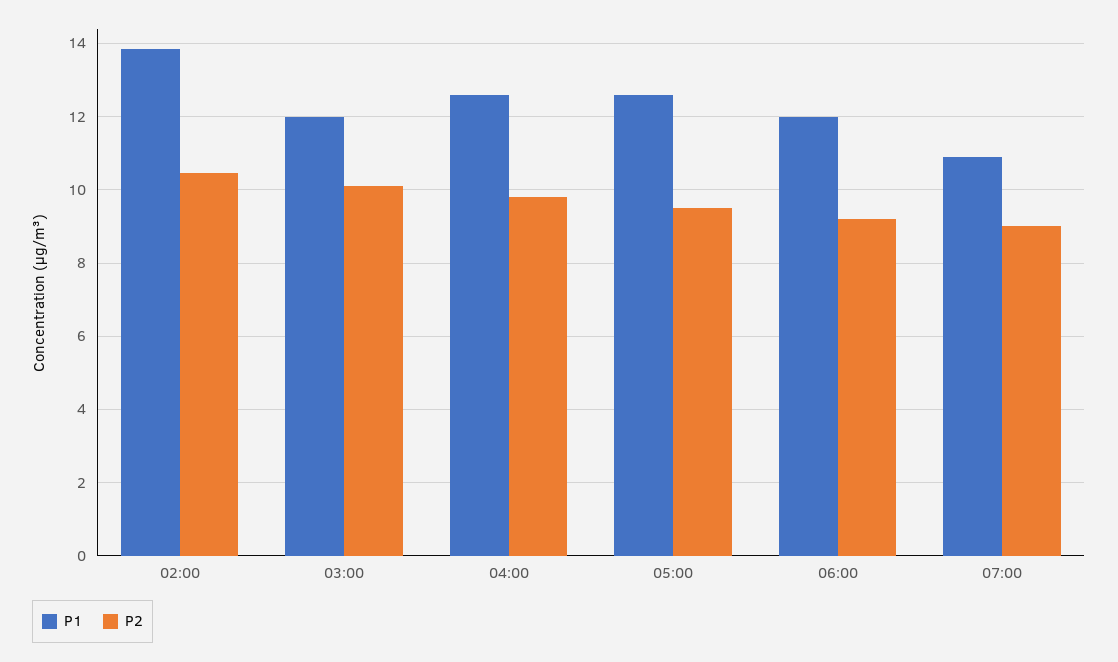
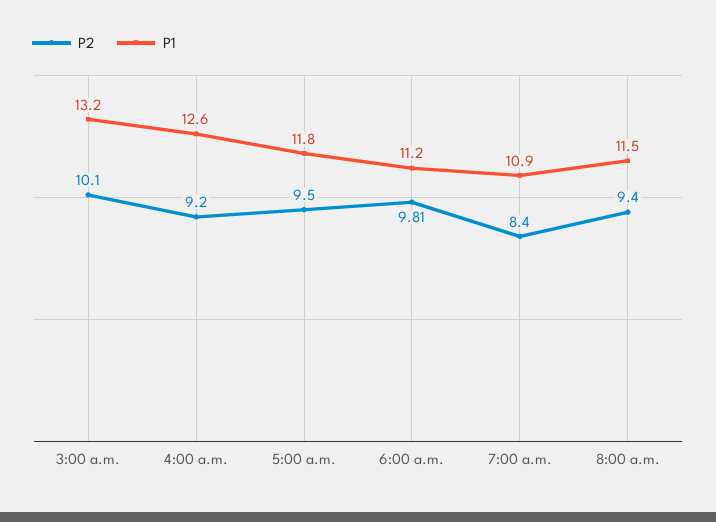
P1, 02:00: 13.8 -> none
P2, 02:00: 10.4 -> none
P1, 03:00: 12 -> 13.2
P2, 04:00: 9.8 -> 9.2
P1, 05:00: 12.6 -> 11.8
P1, 06:00: 12 -> 11.2
P2, 06:00: 9.2 -> 9.81
P2, 07:00: 9 -> 8.4
P2, 8:00 a.m.: none -> 9.4
P1, 8:00 a.m.: none -> 11.5

